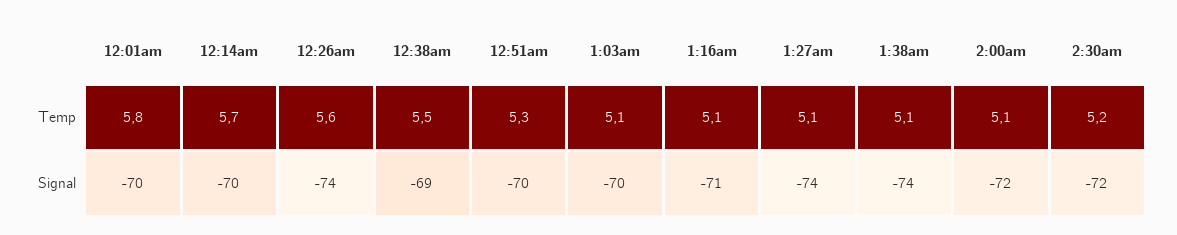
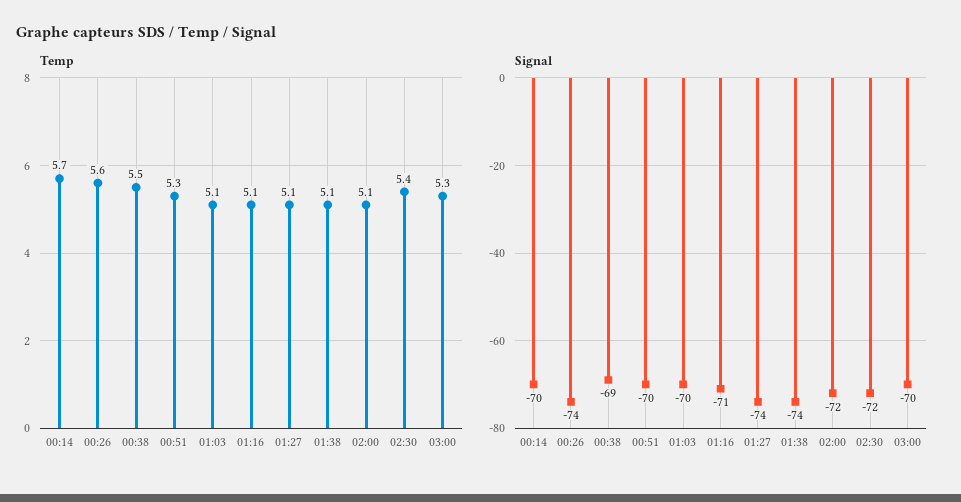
Temp, 12:01am: 5.8 -> none
Temp, 2:30am: 5.2 -> 5.4
Signal, 12:01am: -70 -> none
Temp, 03:00: none -> 5.3
Signal, 03:00: none -> -70

